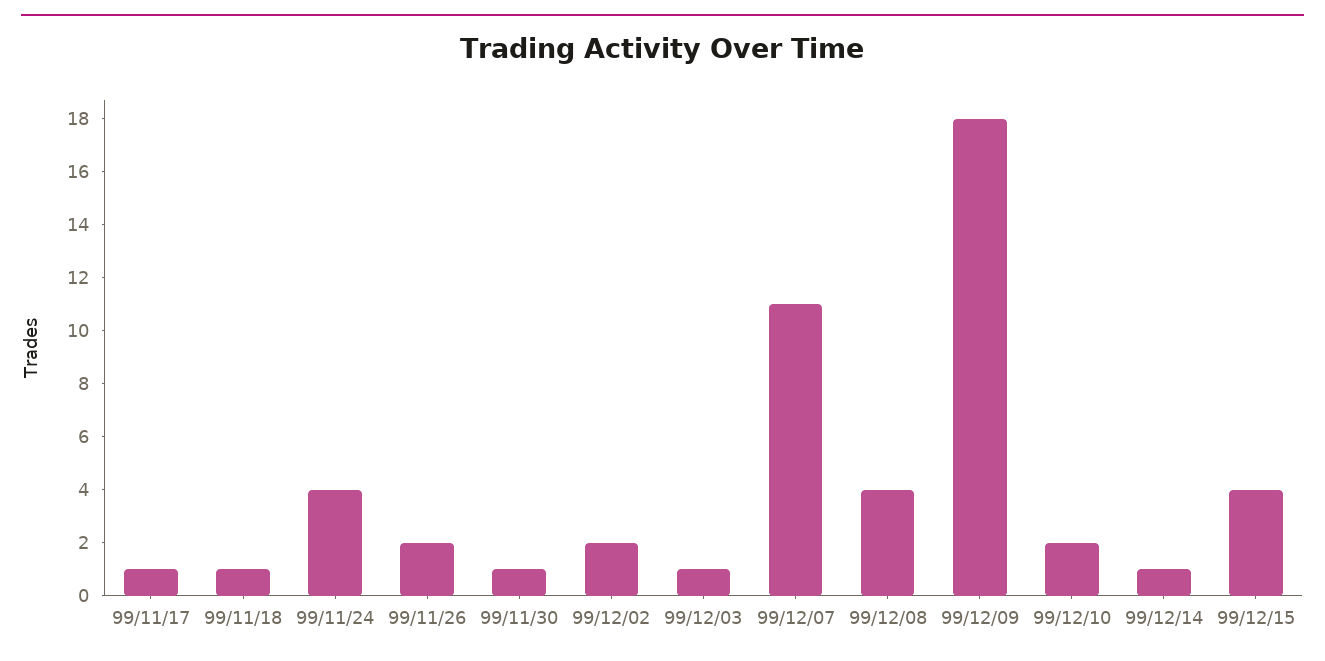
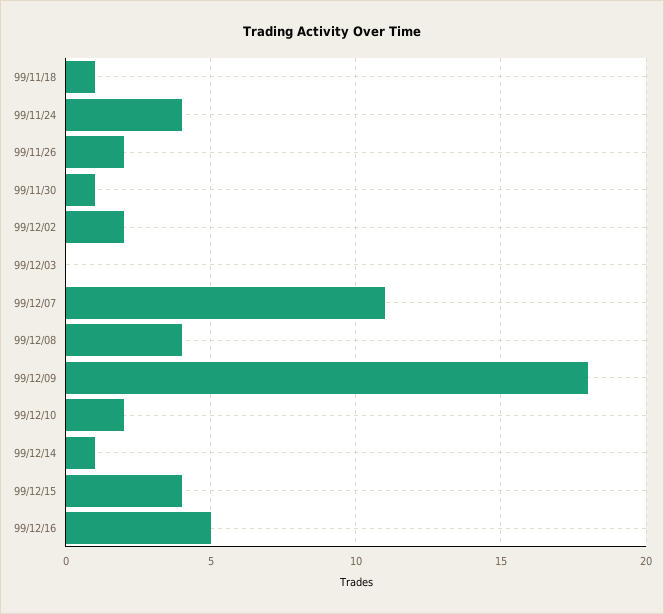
99/11/17: 1 -> none
99/12/03: 1 -> 0
99/12/16: none -> 5

